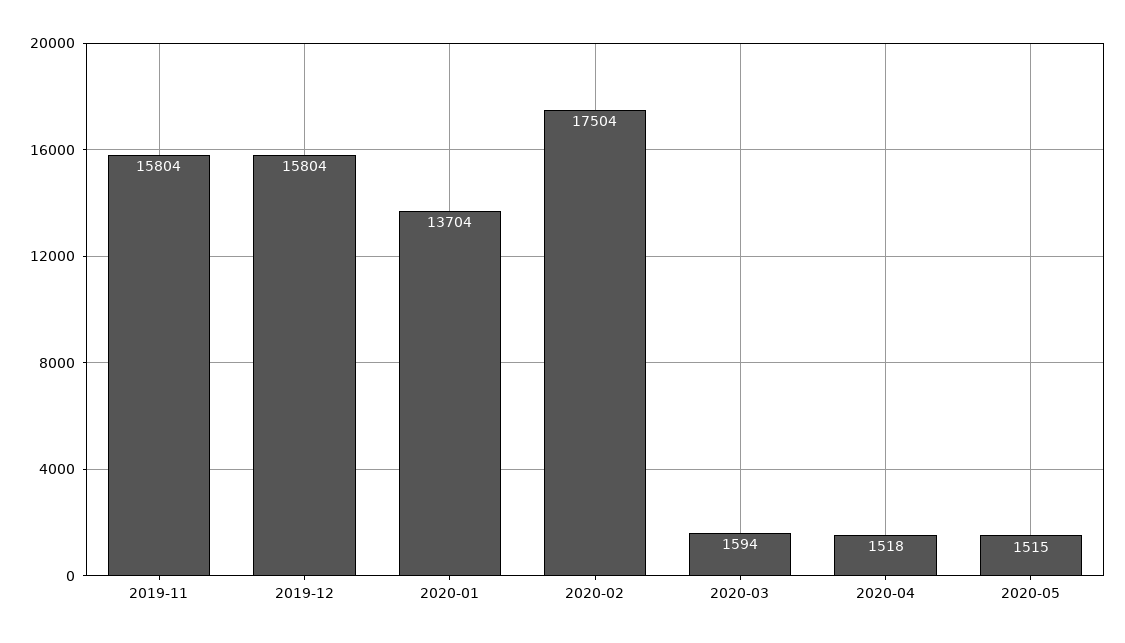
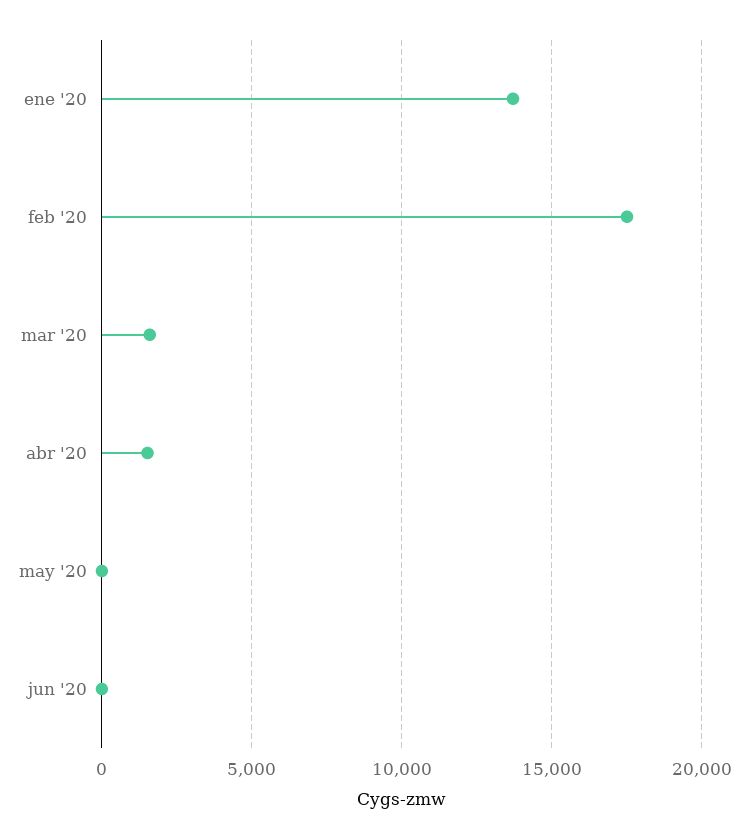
2019-11: 15804 -> none
2019-12: 15804 -> none
2020-05: 1515 -> 0
jun '20: none -> 0

